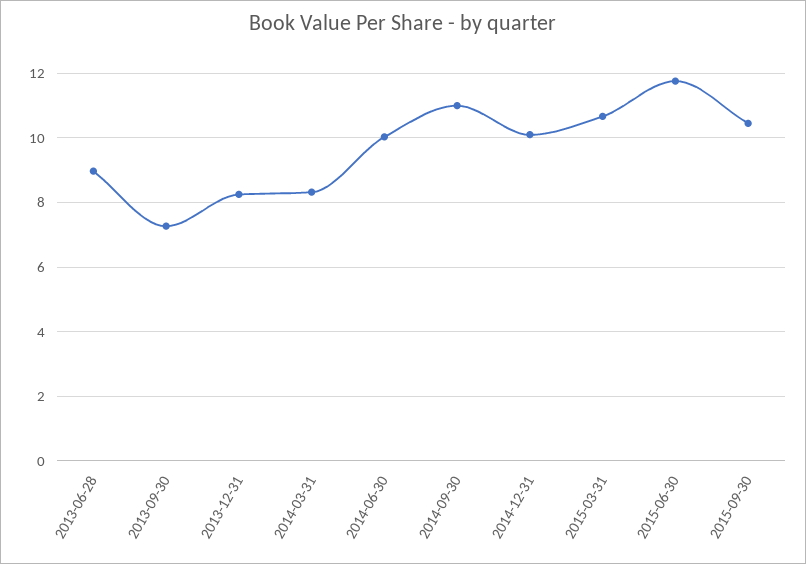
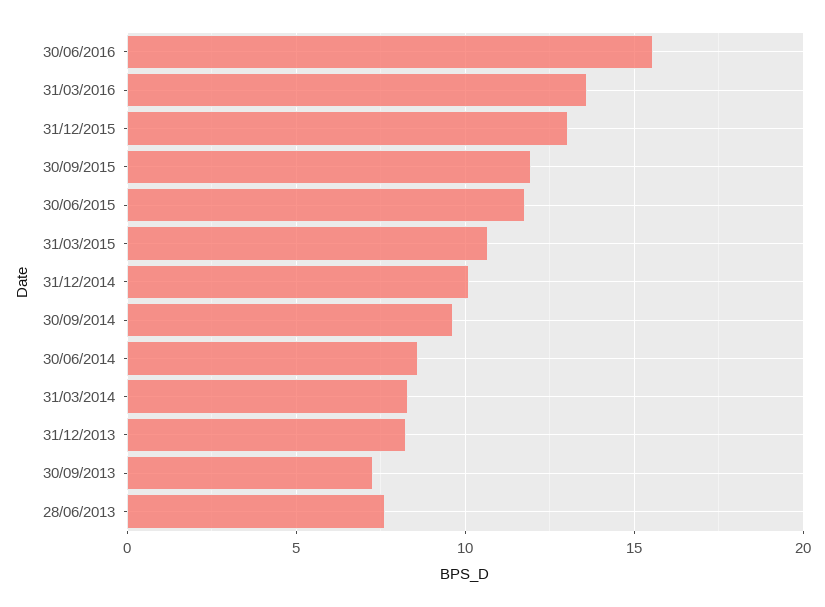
2013-06-28: 9 -> 7.5
2014-06-30: 10 -> 8.5
2014-09-30: 11 -> 9.5
2015-09-30: 10.4 -> 12
30/06/2016: none -> 15.5
31/03/2016: none -> 13.5
31/12/2015: none -> 13

